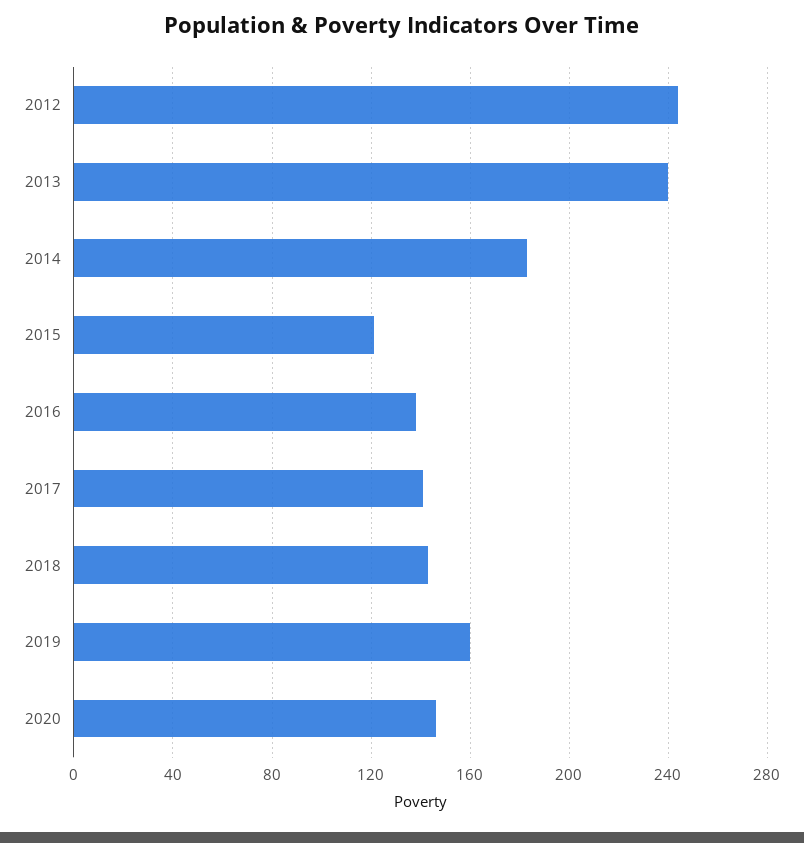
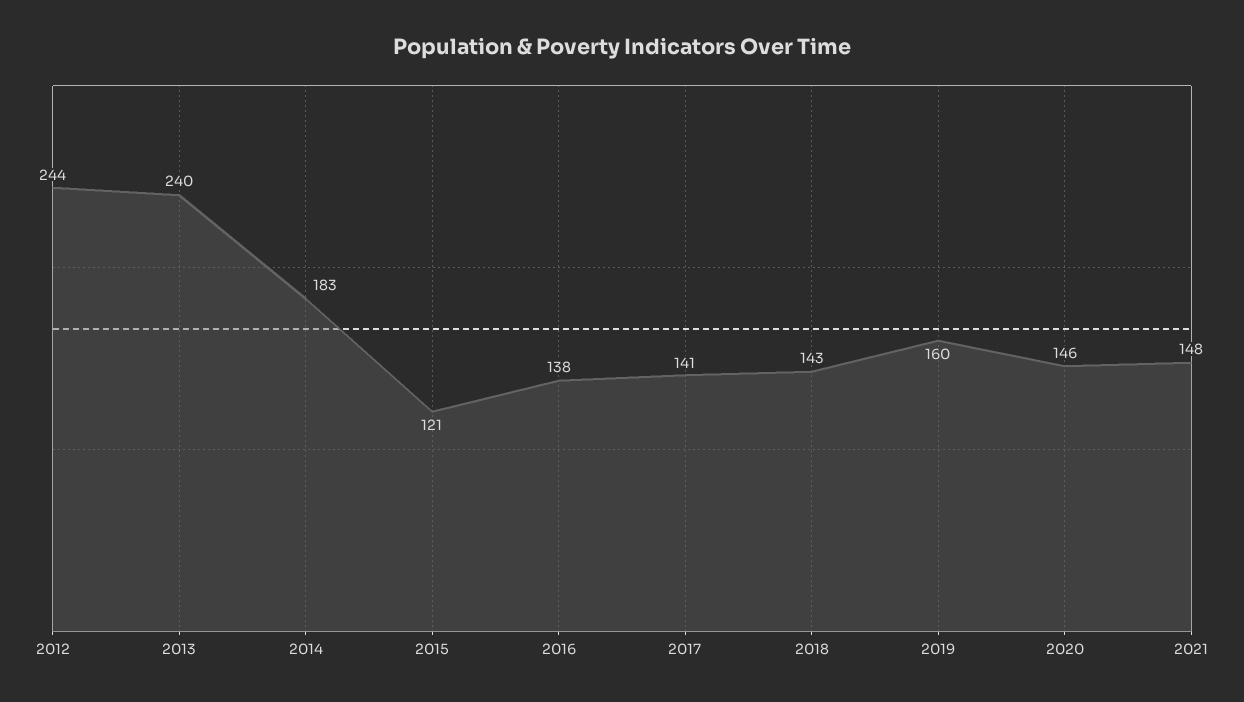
2021: none -> 148

